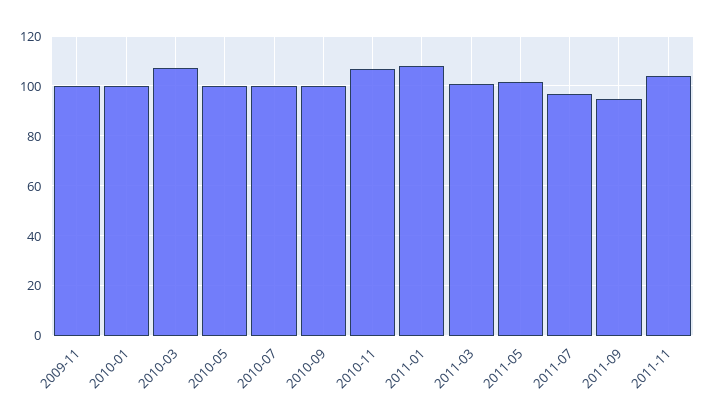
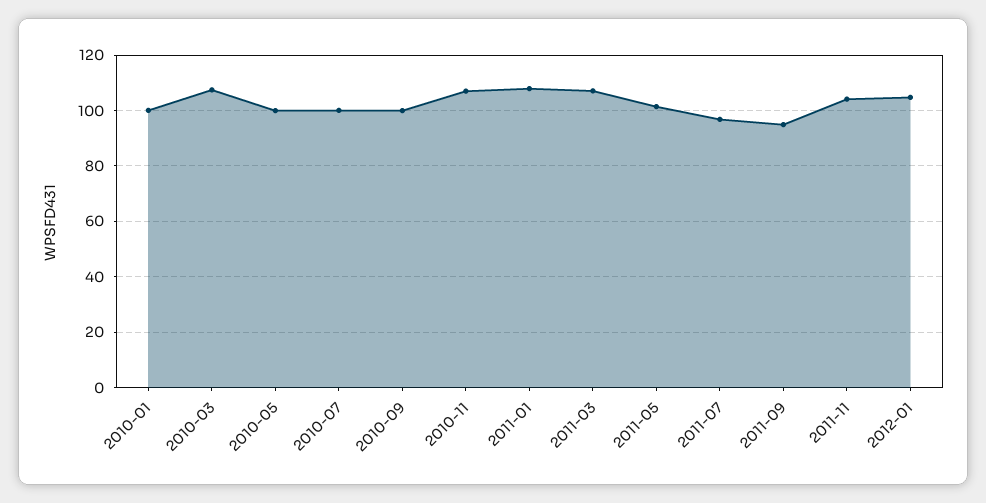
2009-11: 100 -> none
2011-03: 100 -> 107.5
2012-01: none -> 105

